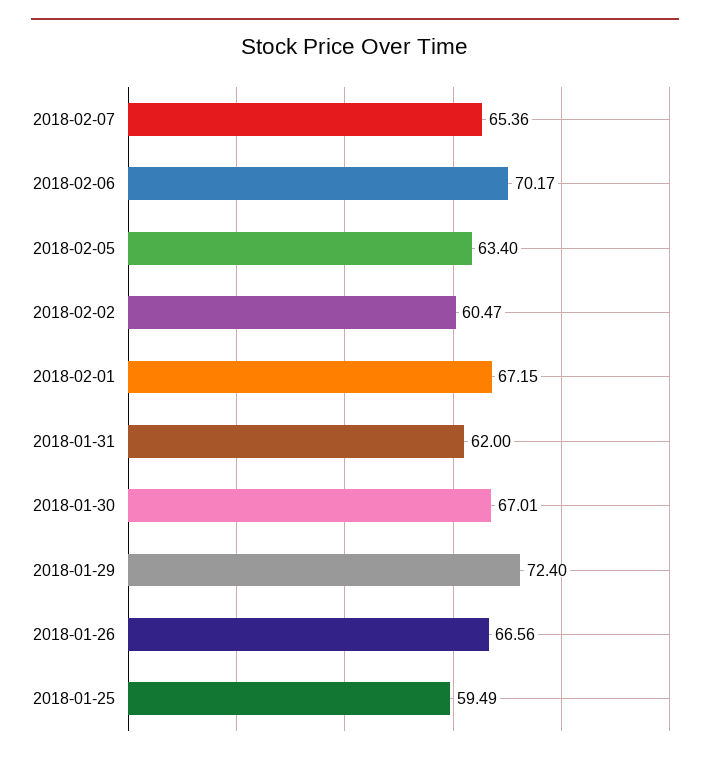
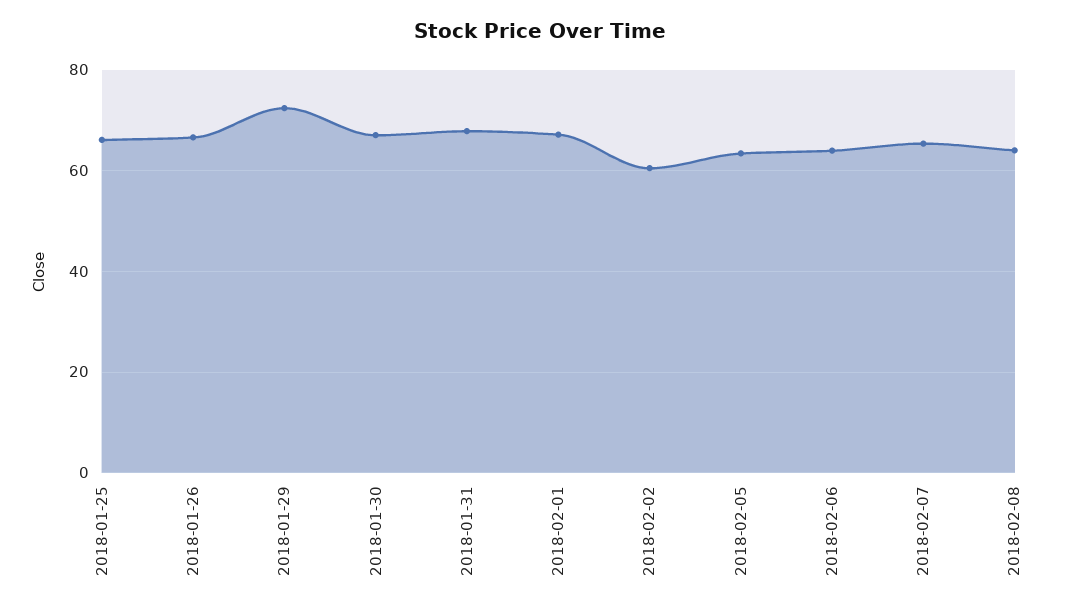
2018-02-06: 70.17 -> 64
2018-01-31: 62 -> 68
2018-01-25: 59.49 -> 66
2018-02-08: none -> 64

